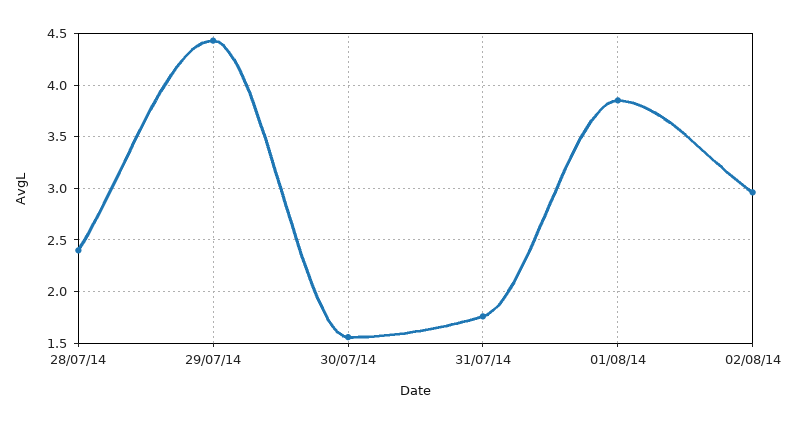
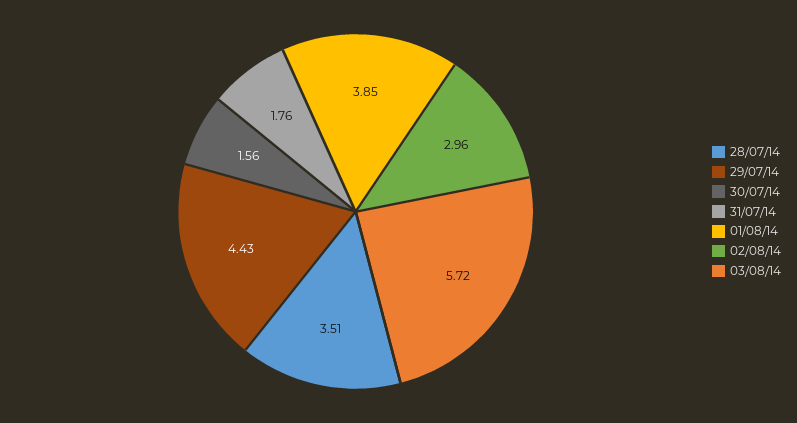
28/07/14: 2.4 -> 3.51
03/08/14: none -> 5.72

